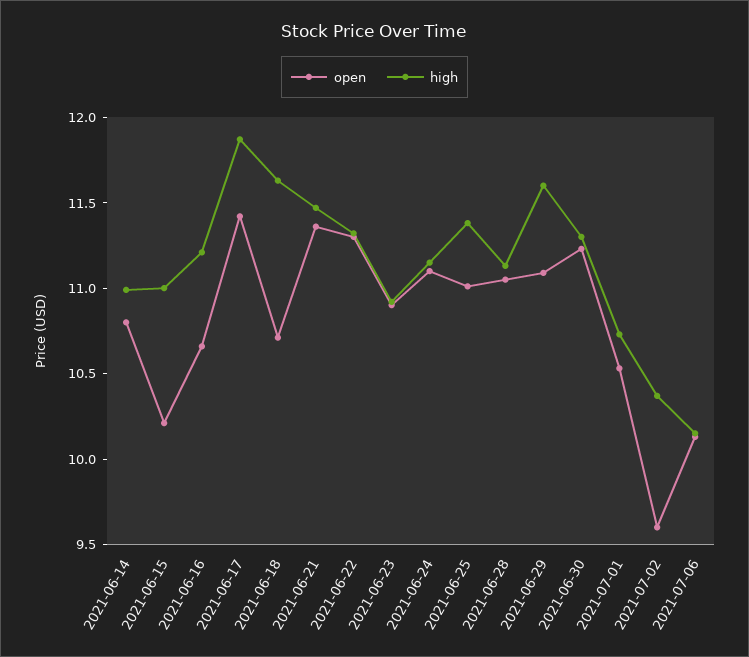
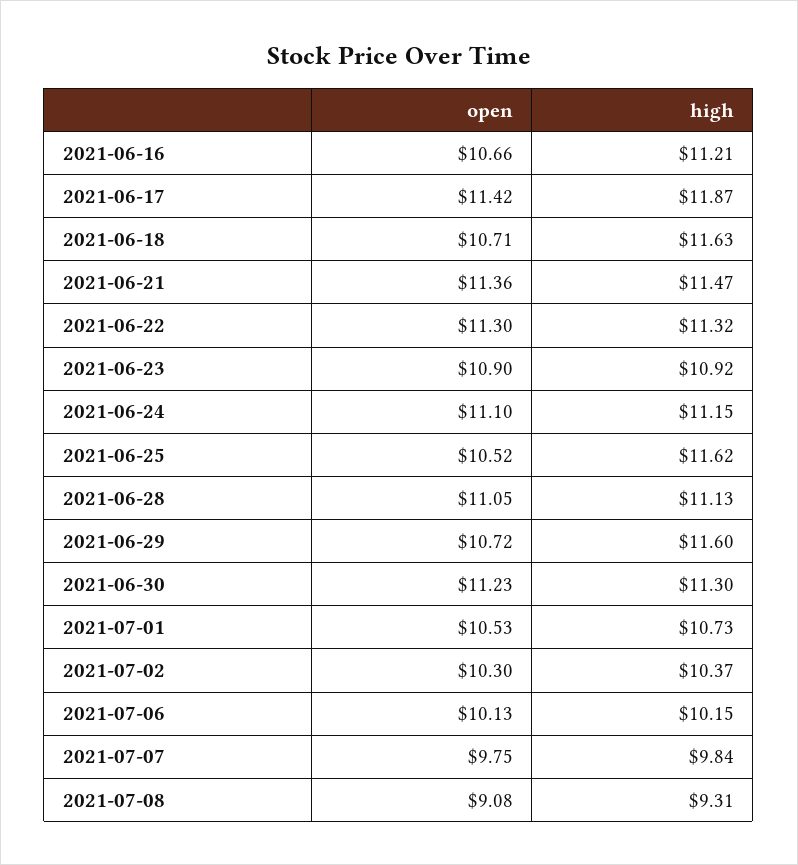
open, 2021-06-14: 10.8 -> none
high, 2021-06-14: 11 -> none
open, 2021-06-15: 10.2 -> none
high, 2021-06-15: 11 -> none
open, 2021-06-25: 11 -> 10.52
high, 2021-06-25: 11.4 -> 11.62
open, 2021-06-29: 11.1 -> 10.72
open, 2021-07-02: 9.6 -> 10.3
open, 2021-07-07: none -> 9.75
high, 2021-07-07: none -> 9.84
open, 2021-07-08: none -> 9.08
high, 2021-07-08: none -> 9.31

